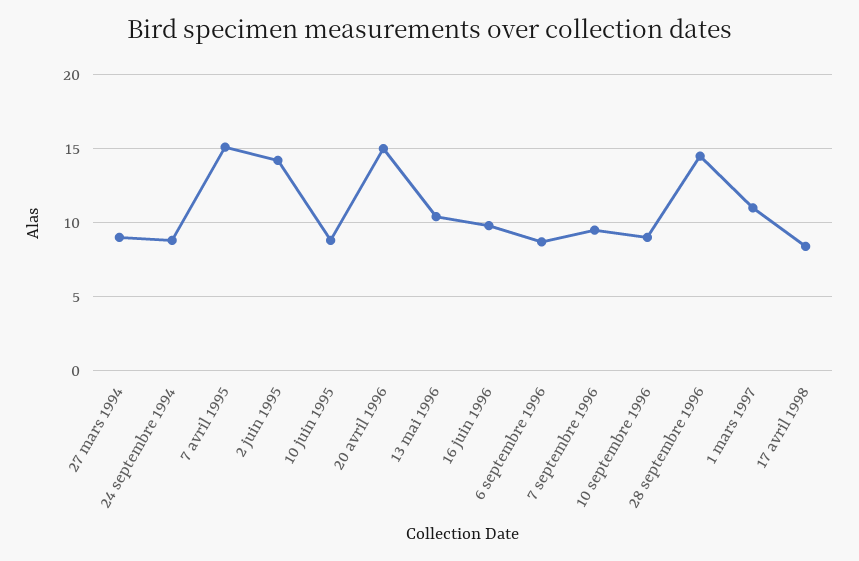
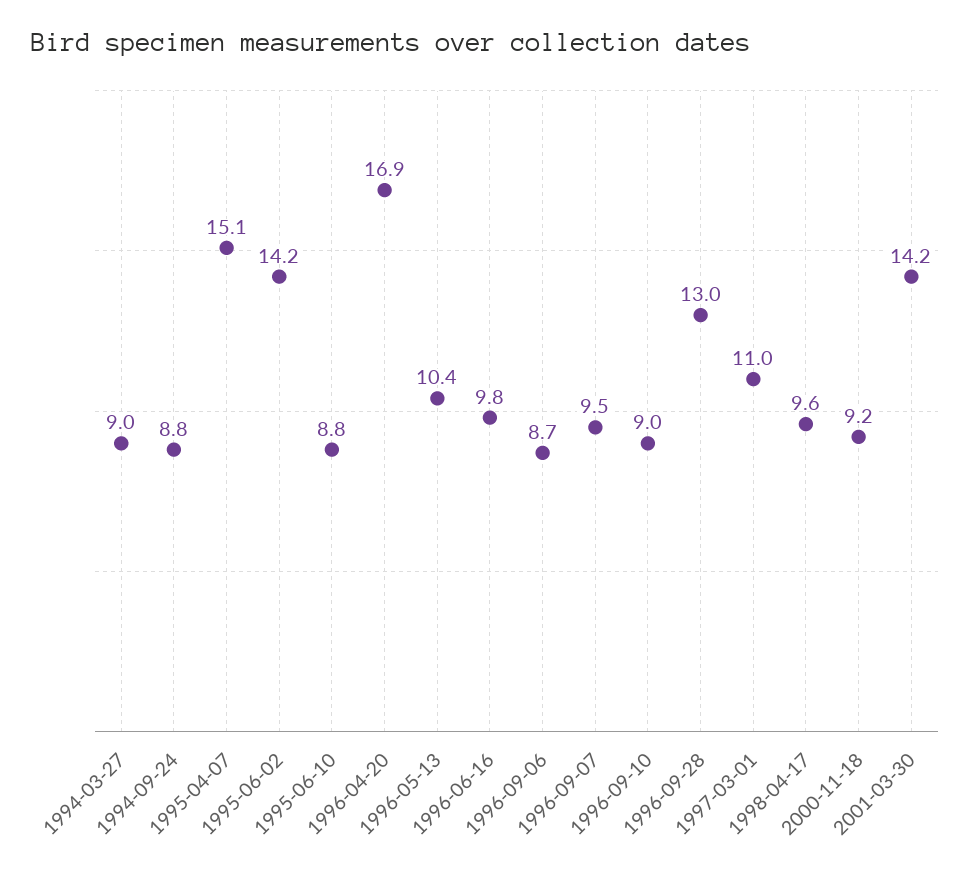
20 avril 1996: 15 -> 16.9
28 septembre 1996: 14.5 -> 13
17 avril 1998: 8.5 -> 9.6
2000-11-18: none -> 9.2
2001-03-30: none -> 14.2

